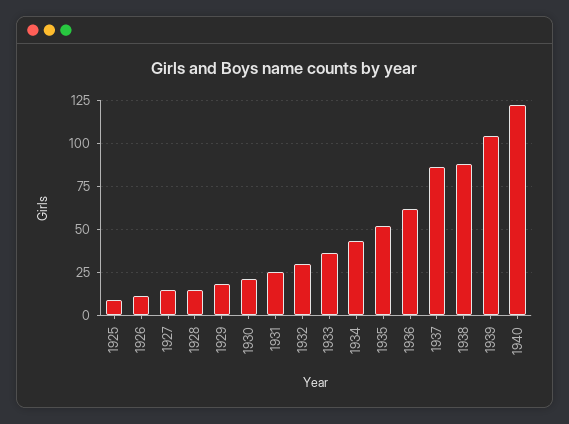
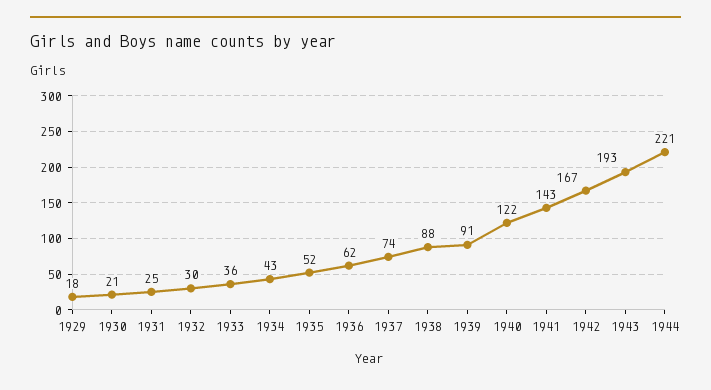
1925: 10 -> none
1926: 10 -> none
1927: 15 -> none
1928: 15 -> none
1937: 85 -> 74
1939: 105 -> 91
1941: none -> 143
1942: none -> 167
1943: none -> 193
1944: none -> 221

